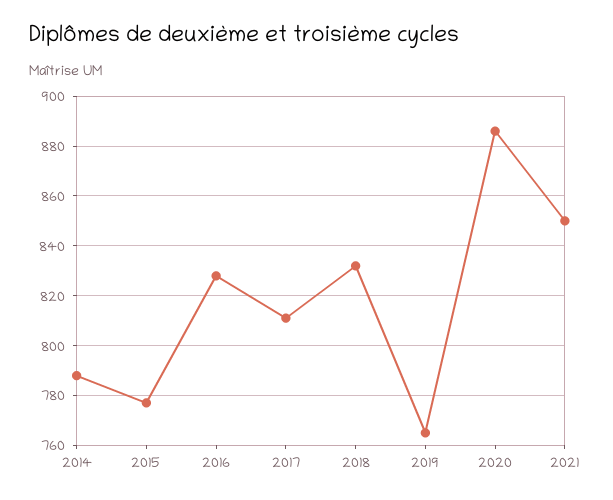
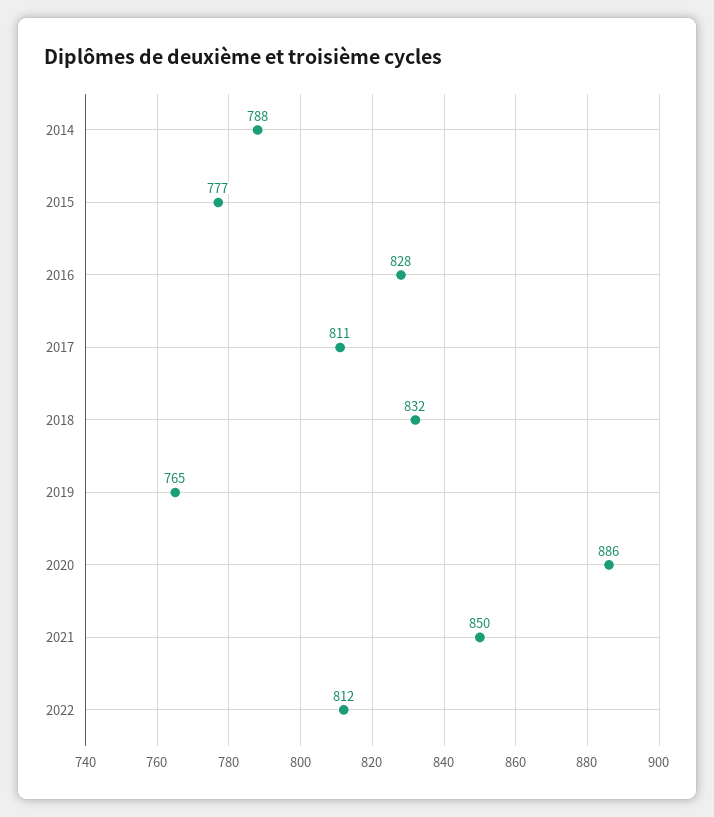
2022: none -> 812

